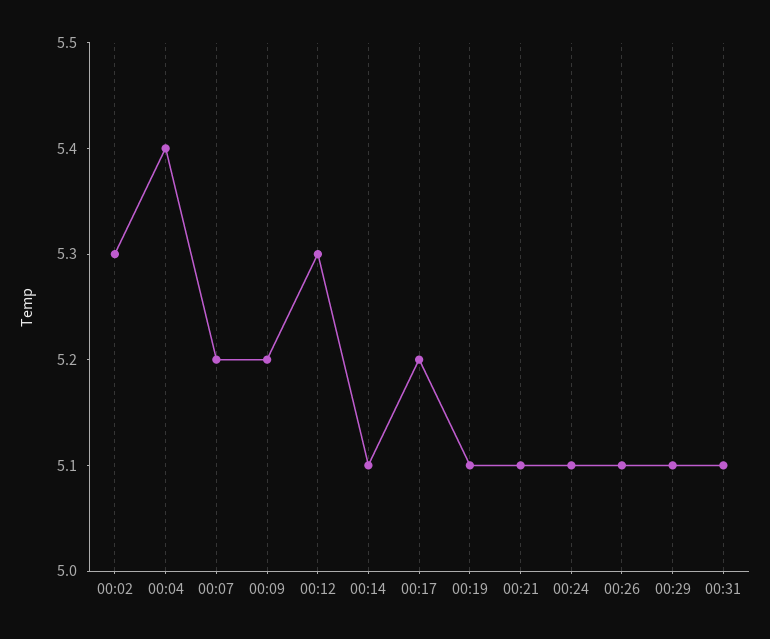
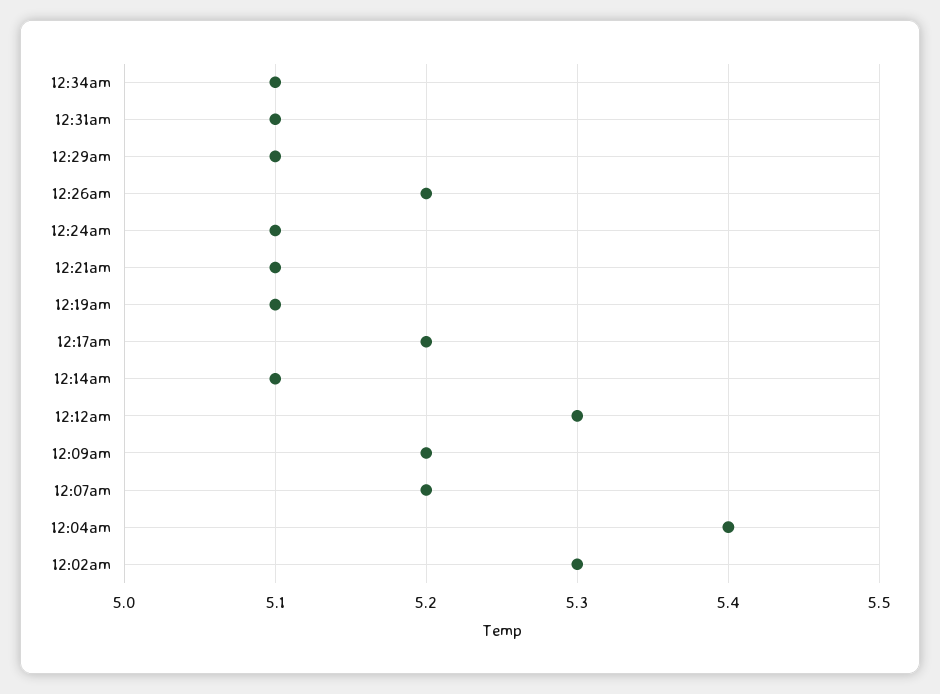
00:26: 5.1 -> 5.2
12:34am: none -> 5.1

